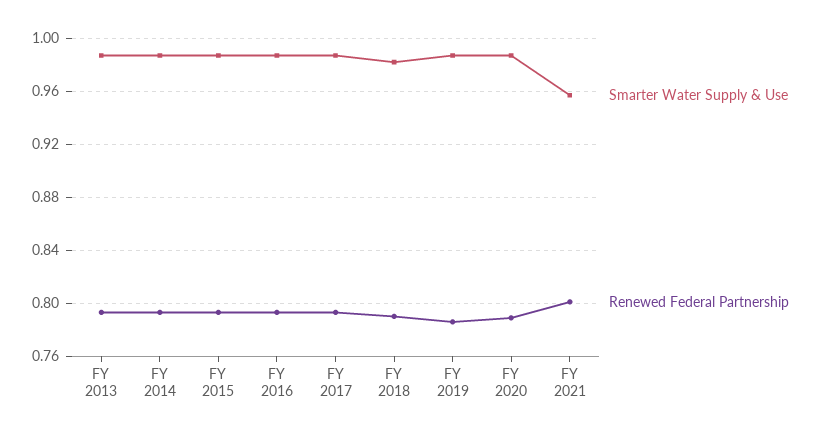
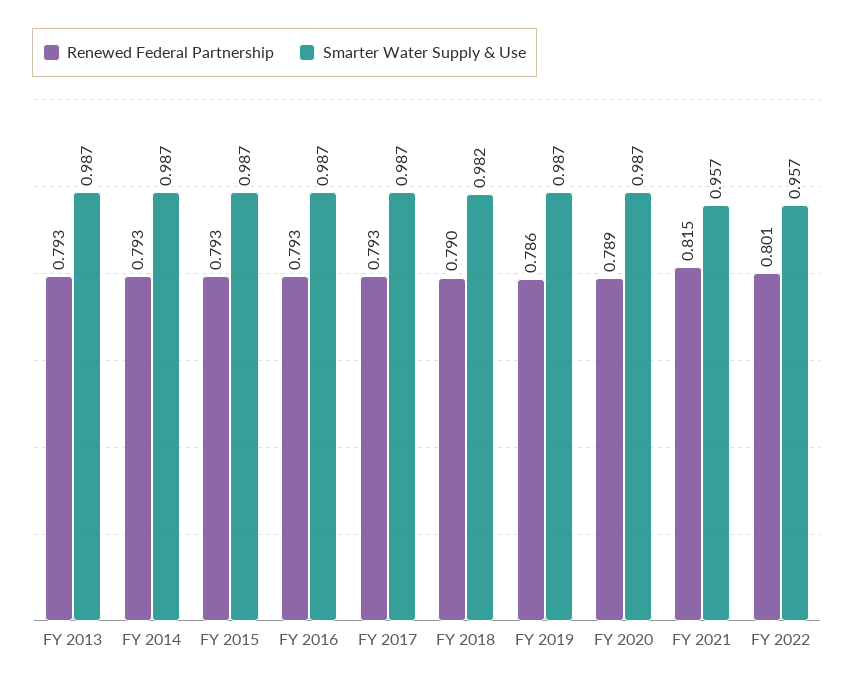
Renewed Federal Partnership, FY 2021: 0.8 -> 0.815
Renewed Federal Partnership, FY 2022: none -> 0.801
Smarter Water Supply & Use, FY 2022: none -> 0.957

